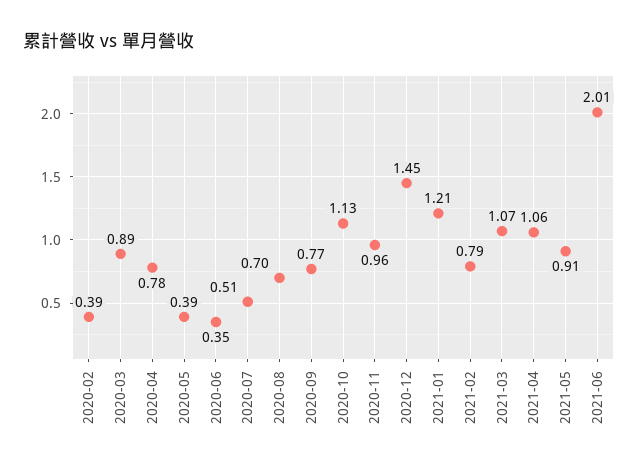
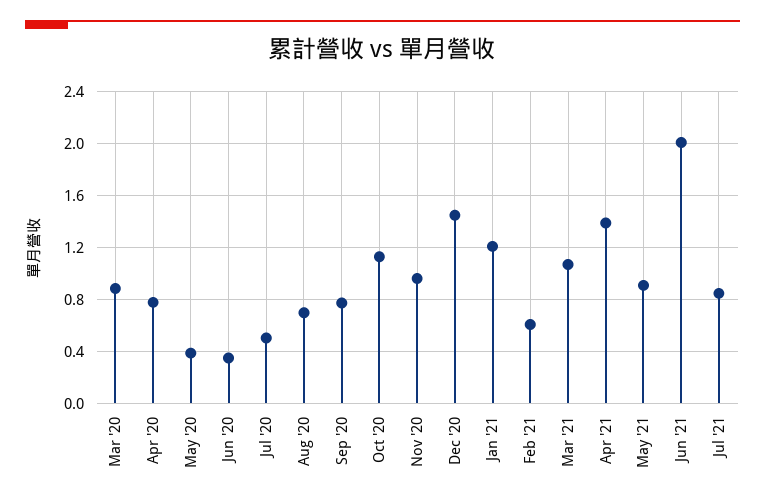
2020-02: 0.39 -> none
2021-02: 0.79 -> 0.6
2021-04: 1.06 -> 1.4
Jul '21: none -> 0.85

